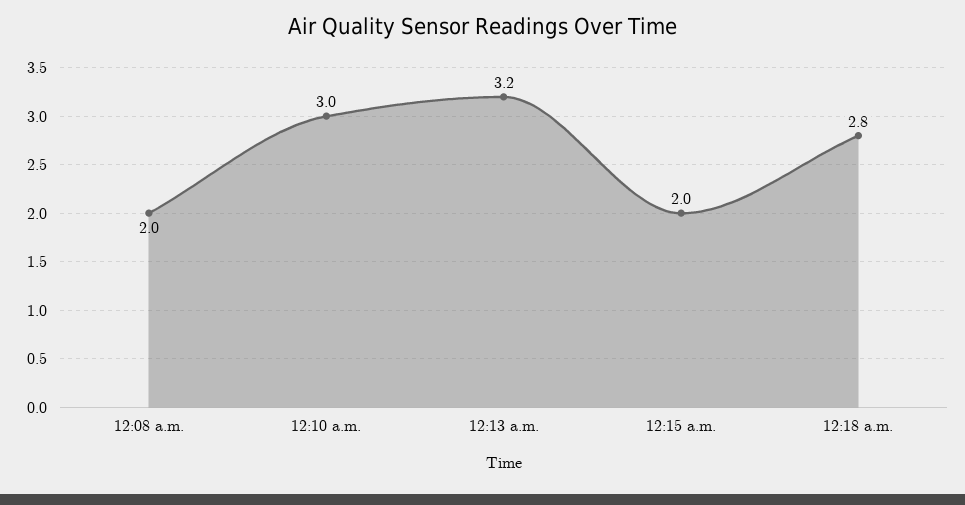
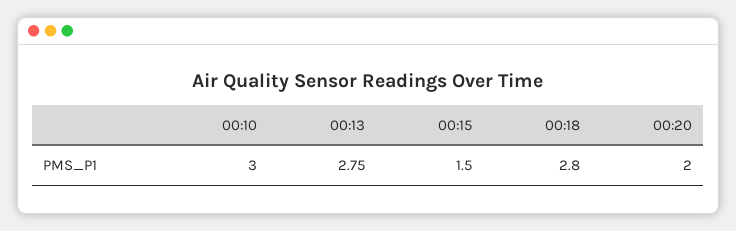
12:08 a.m.: 2 -> none
12:13 a.m.: 3.2 -> 2.75
12:15 a.m.: 2 -> 1.5
00:20: none -> 2

